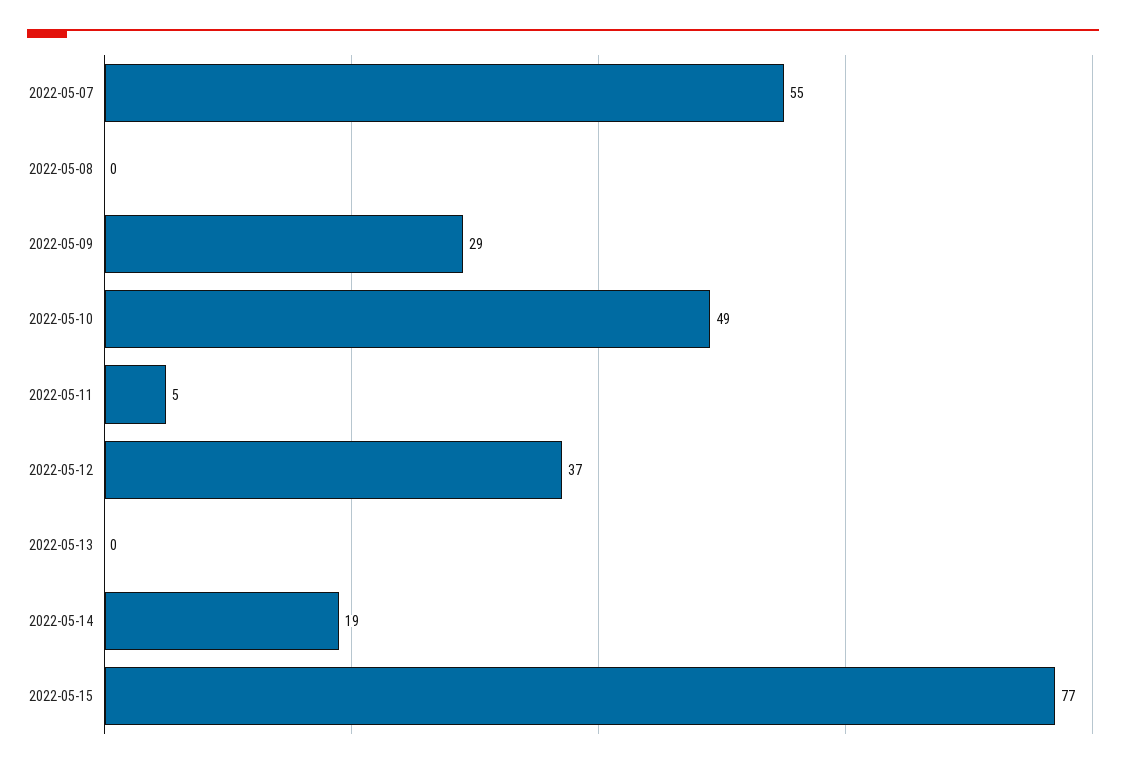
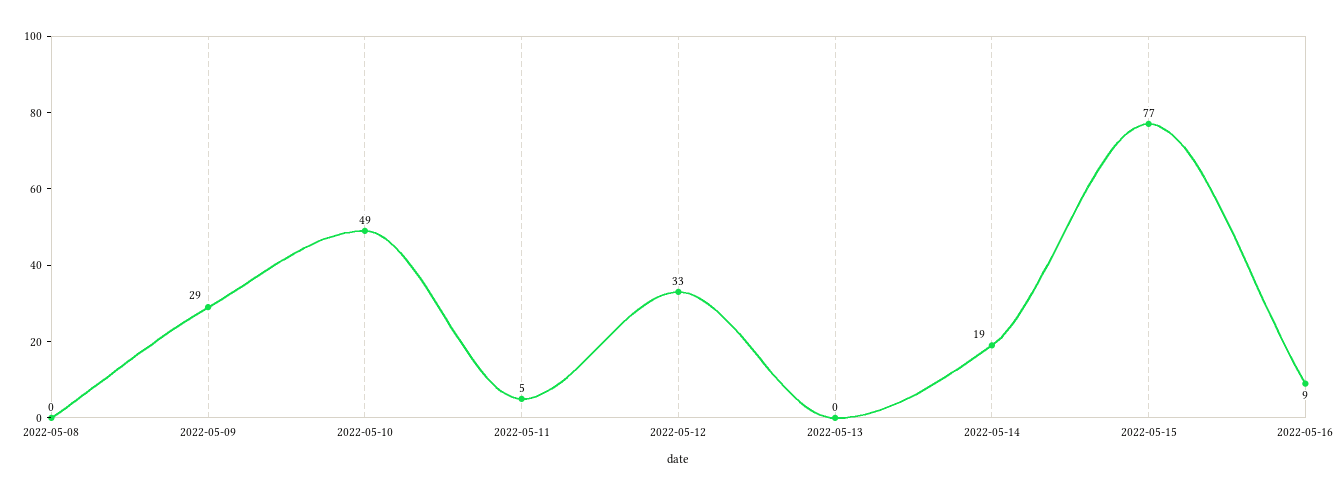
2022-05-07: 55 -> none
2022-05-12: 37 -> 33
2022-05-16: none -> 9

